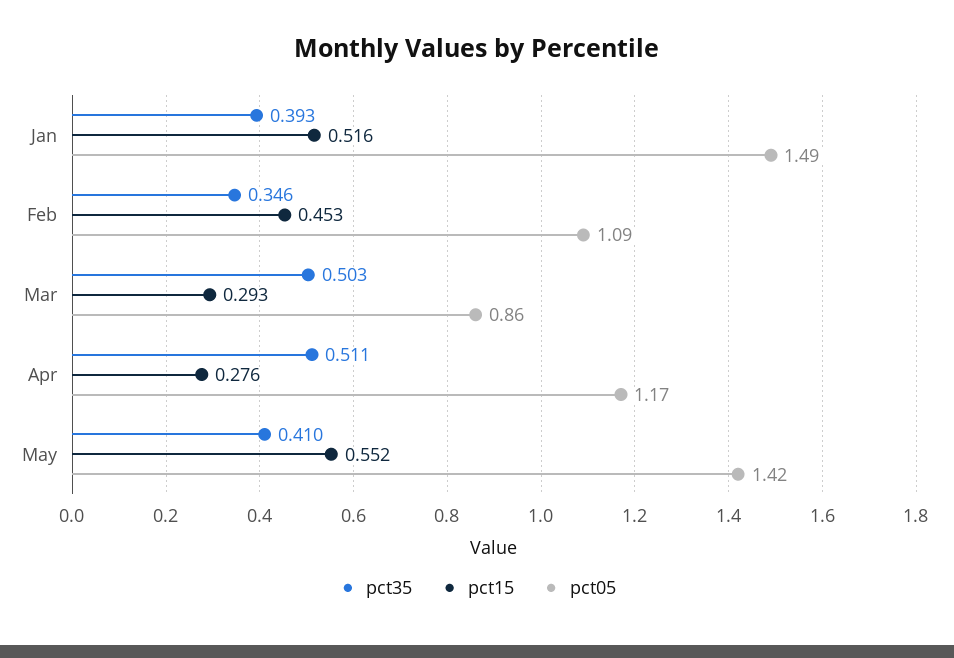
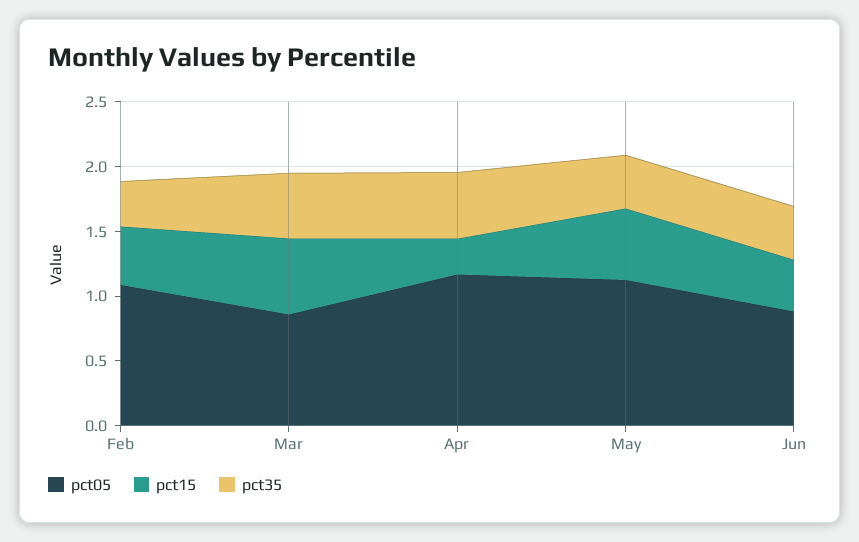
pct35, Jan: 0.393 -> none
pct15, Jan: 0.516 -> none
pct05, Jan: 1.49 -> none
pct15, Mar: 0.293 -> 0.6
pct05, May: 1.42 -> 1.1
pct05, Jun: none -> 0.9
pct15, Jun: none -> 0.4
pct35, Jun: none -> 0.4

